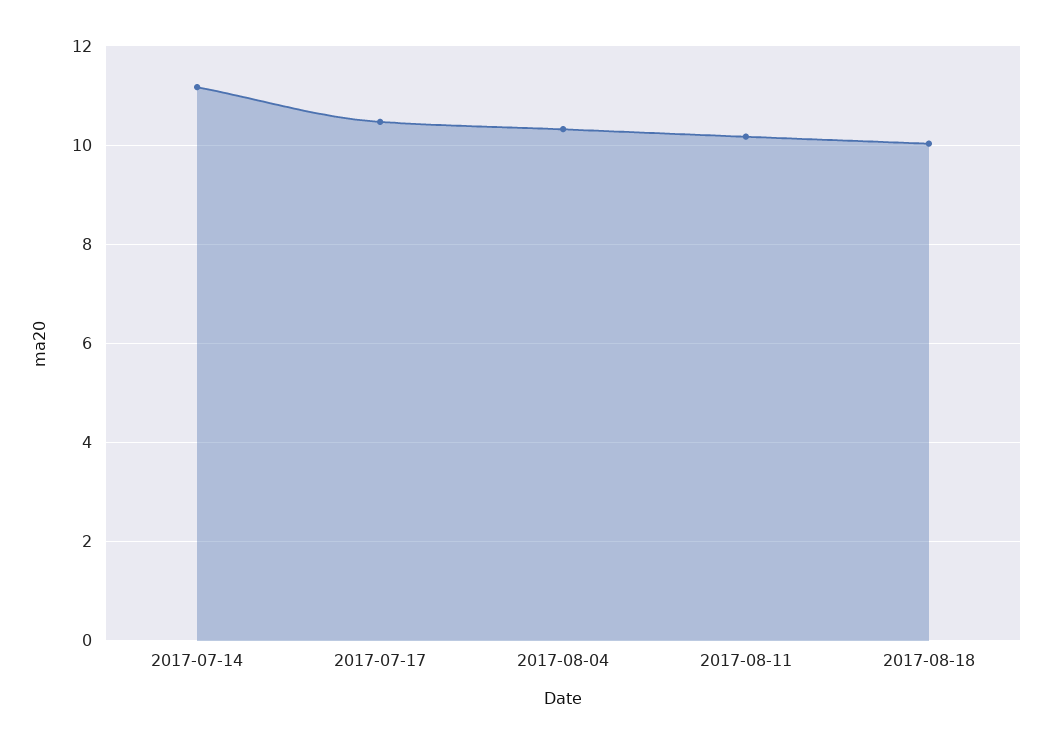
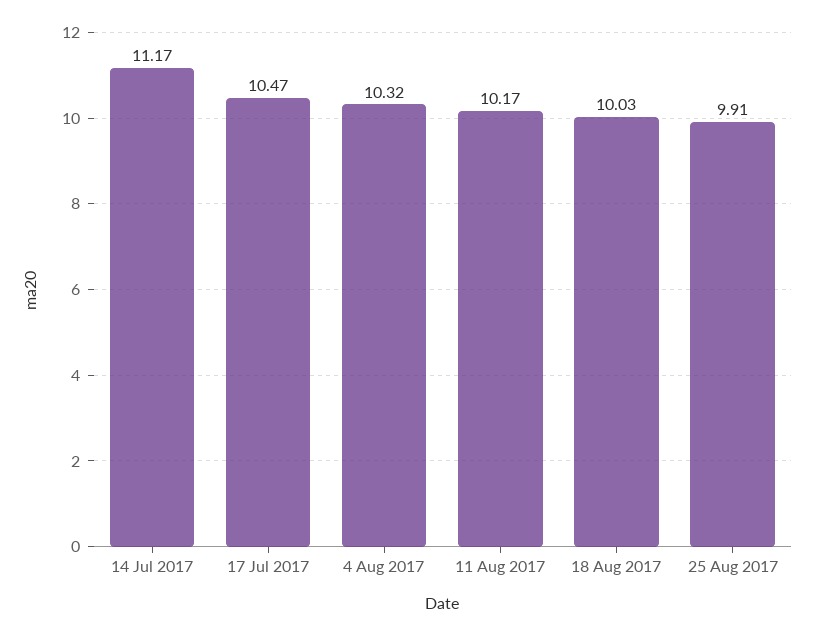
25 Aug 2017: none -> 9.91

